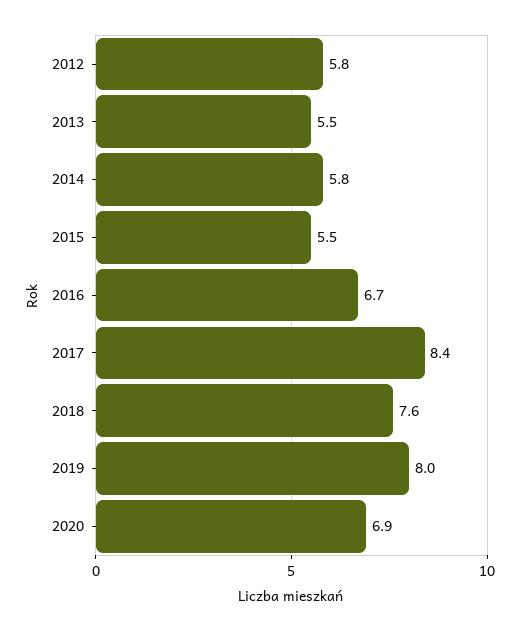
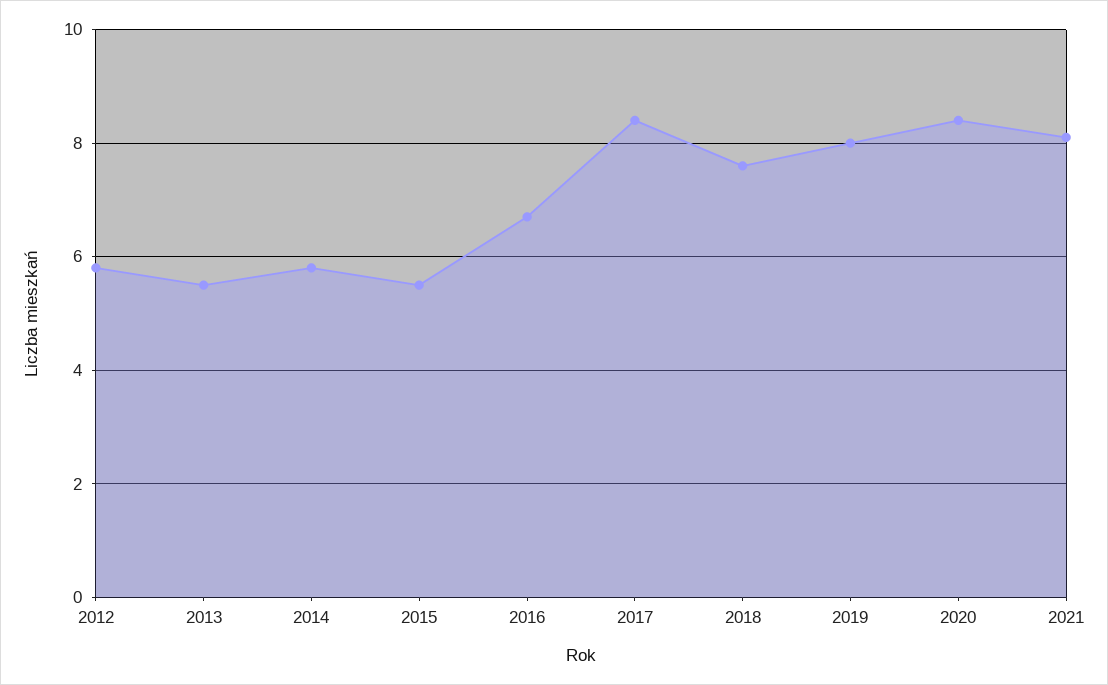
2020: 6.9 -> 8.5
2021: none -> 8

